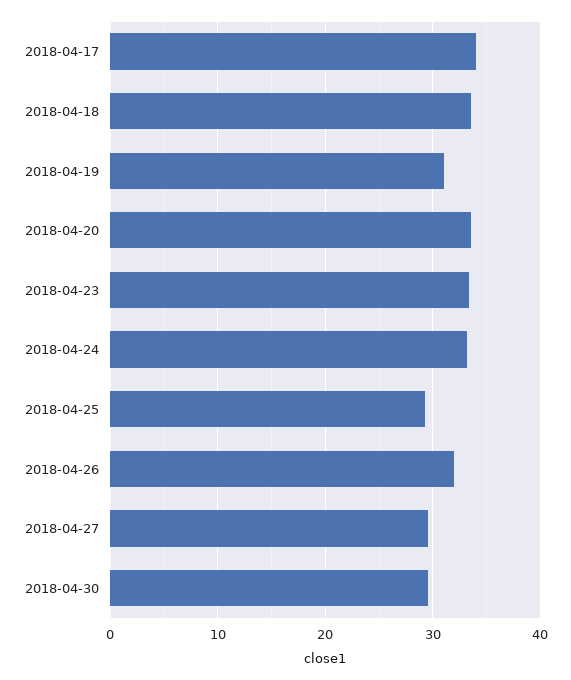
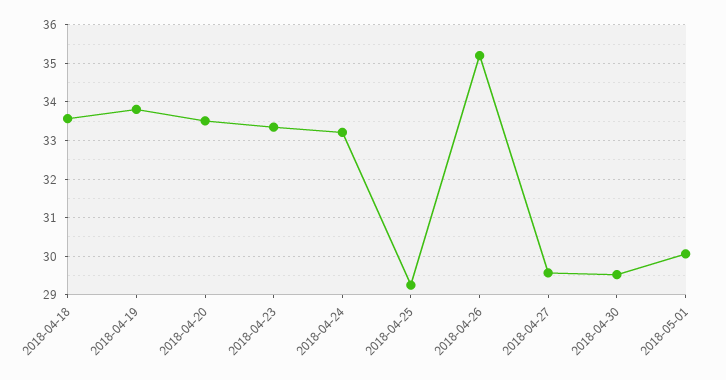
2018-04-17: 34 -> none
2018-04-19: 31 -> 33.8
2018-04-26: 32 -> 35.2
2018-05-01: none -> 30

